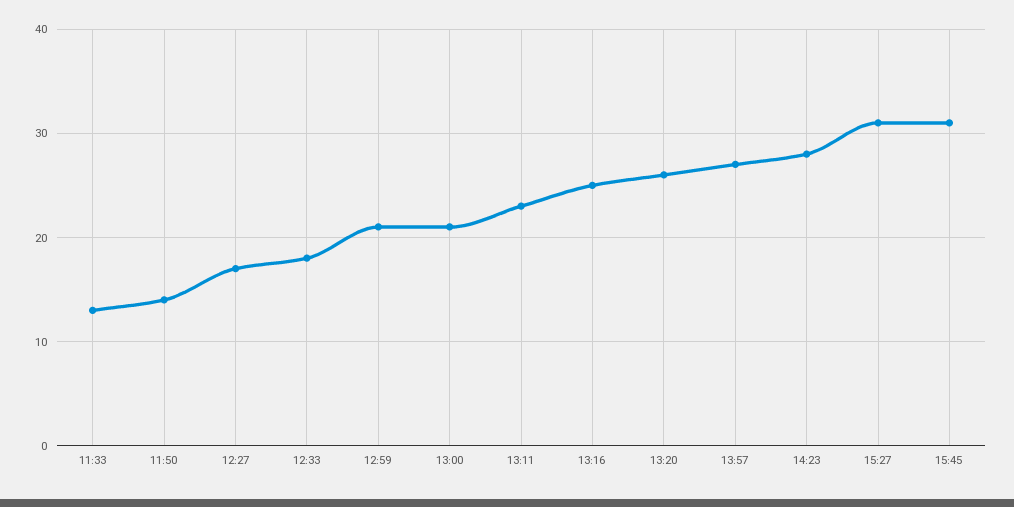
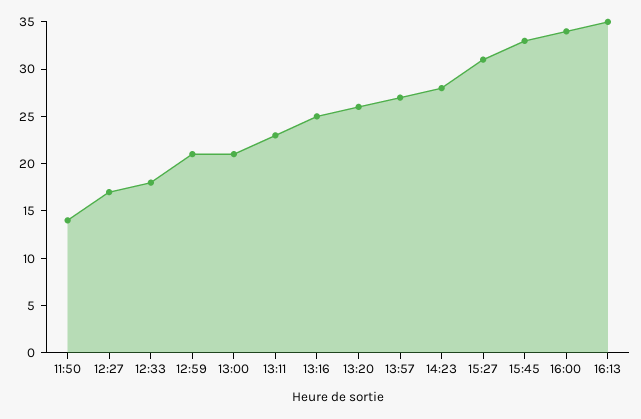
11:33: 13 -> none
15:45: 31 -> 33
16:00: none -> 34
16:13: none -> 35

